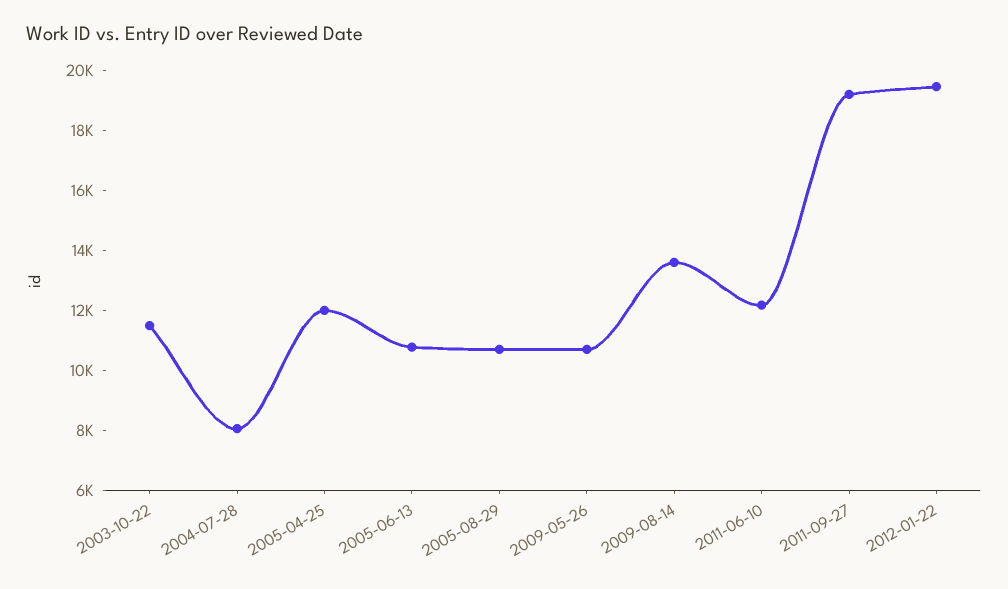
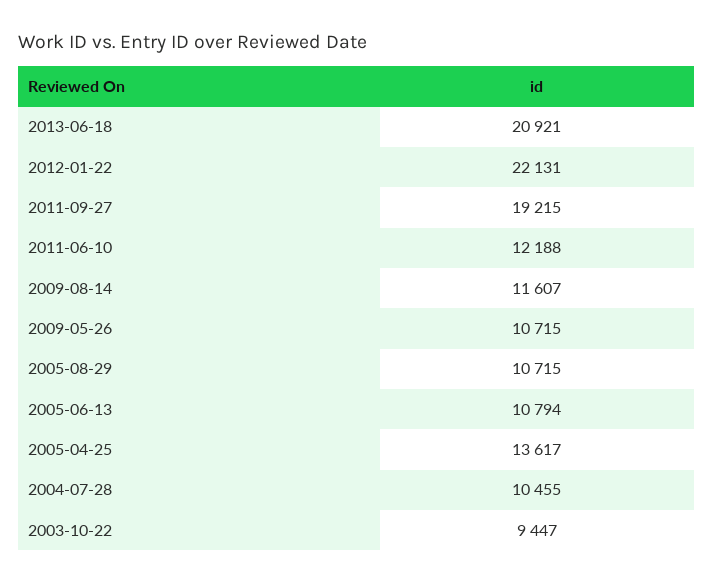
2003-10-22: 11500 -> 9447
2004-07-28: 8000 -> 10455
2005-04-25: 12000 -> 13617
2009-08-14: 13500 -> 11607
2012-01-22: 19500 -> 22131
2013-06-18: none -> 20921

